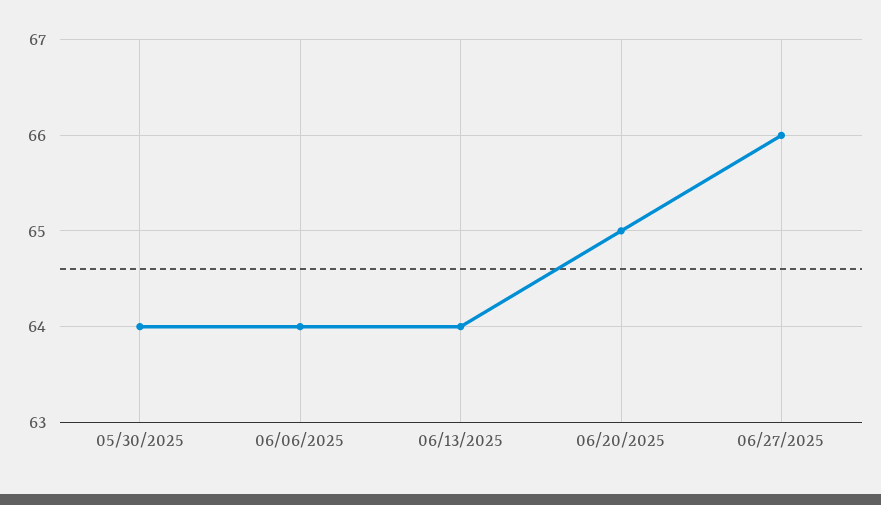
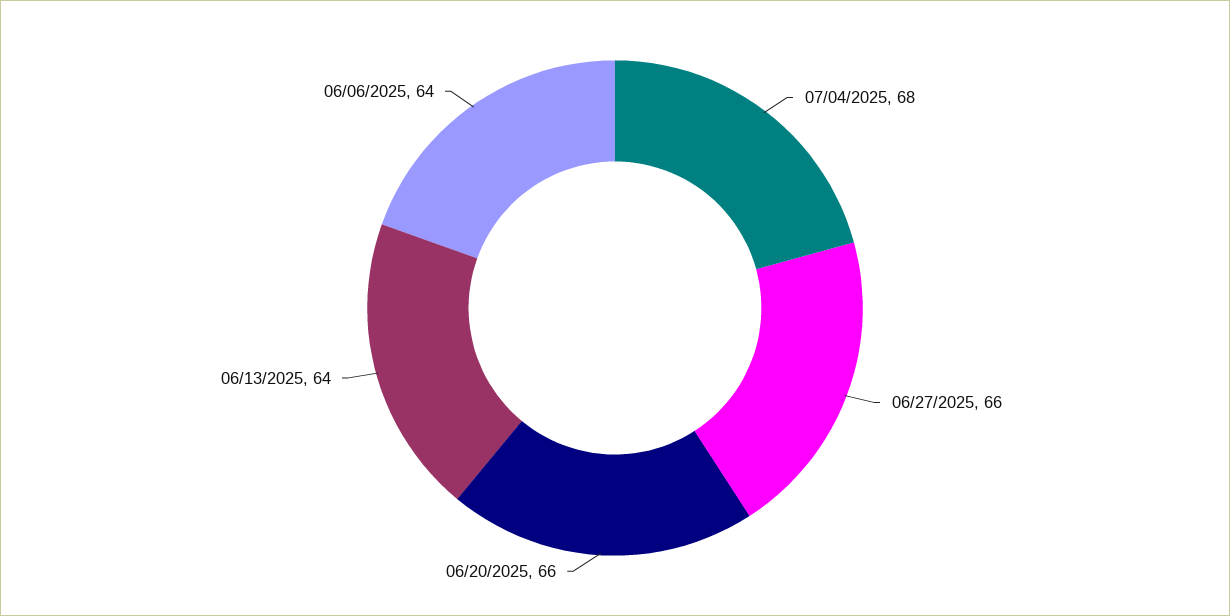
05/30/2025: 64 -> none
06/20/2025: 65 -> 66
07/04/2025: none -> 68

